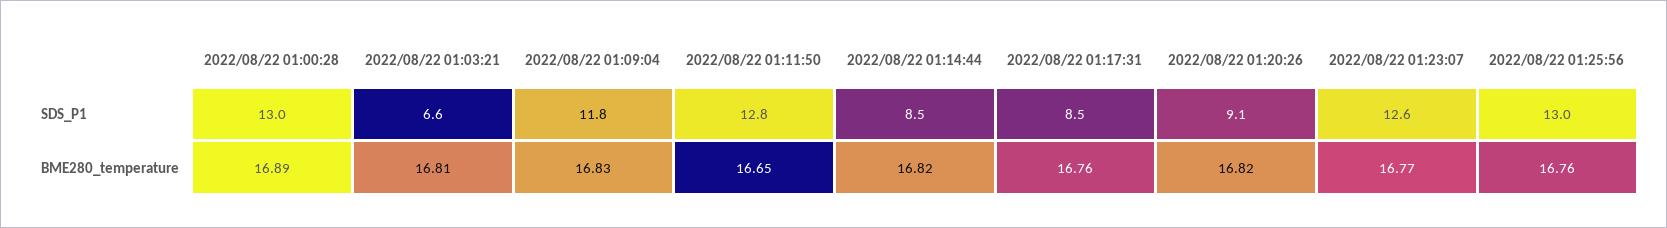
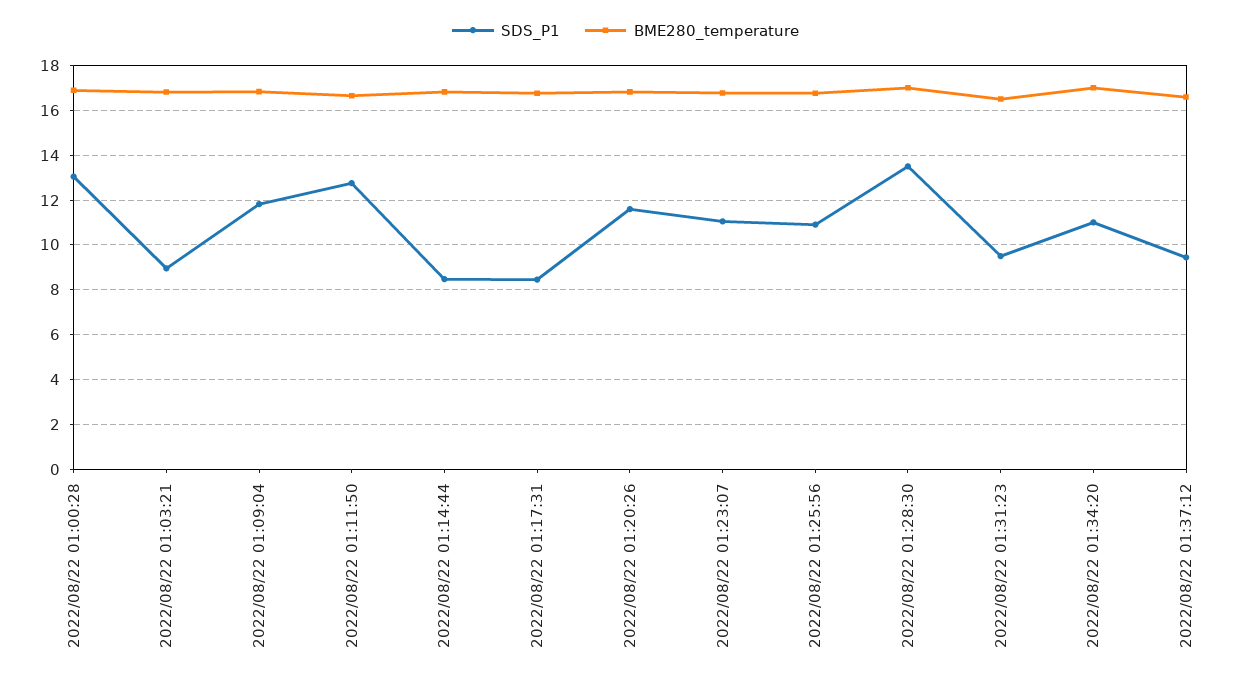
SDS_P1, 2022/08/22 01:03:21: 6.6 -> 9
SDS_P1, 2022/08/22 01:20:26: 9.1 -> 11.5
SDS_P1, 2022/08/22 01:23:07: 12.6 -> 11
SDS_P1, 2022/08/22 01:25:56: 13 -> 11
SDS_P1, 2022/08/22 01:28:30: none -> 13.5
BME280_temperature, 2022/08/22 01:28:30: none -> 17
SDS_P1, 2022/08/22 01:31:23: none -> 9.5
BME280_temperature, 2022/08/22 01:31:23: none -> 16.5
SDS_P1, 2022/08/22 01:34:20: none -> 11
BME280_temperature, 2022/08/22 01:34:20: none -> 17
SDS_P1, 2022/08/22 01:37:12: none -> 9.5
BME280_temperature, 2022/08/22 01:37:12: none -> 16.5

